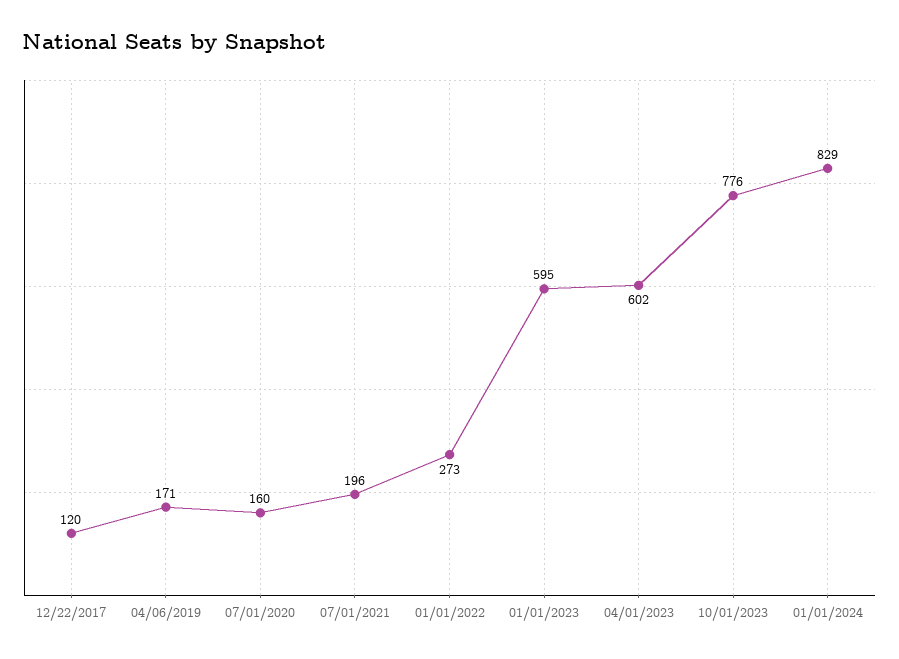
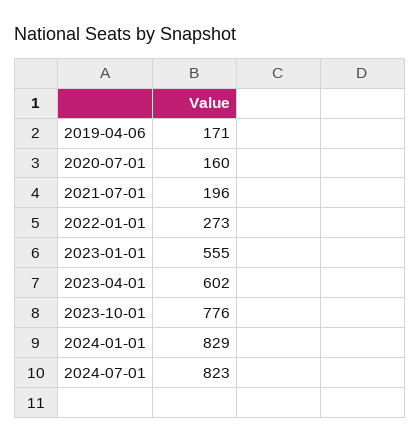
12/22/2017: 120 -> none
01/01/2023: 595 -> 555
2024-07-01: none -> 823

